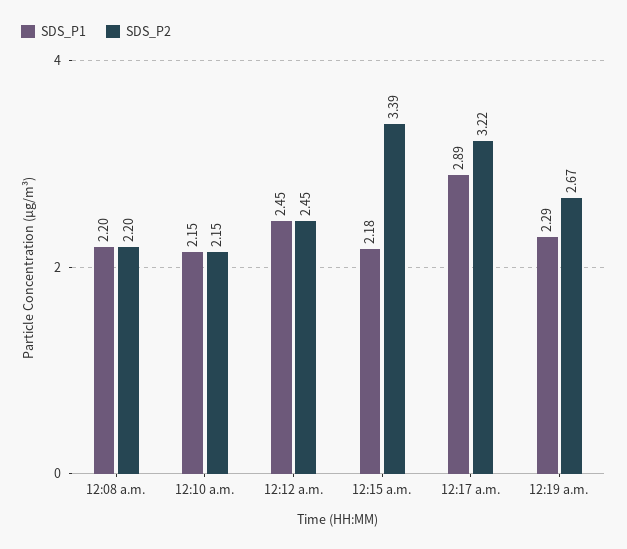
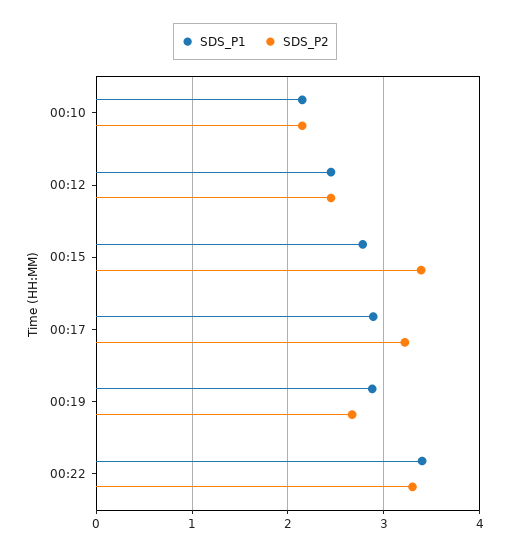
SDS_P1, 12:08 a.m.: 2.2 -> none
SDS_P2, 12:08 a.m.: 2.2 -> none
SDS_P1, 12:15 a.m.: 2.18 -> 2.8
SDS_P1, 12:19 a.m.: 2.29 -> 2.9
SDS_P1, 00:22: none -> 3.4
SDS_P2, 00:22: none -> 3.3

